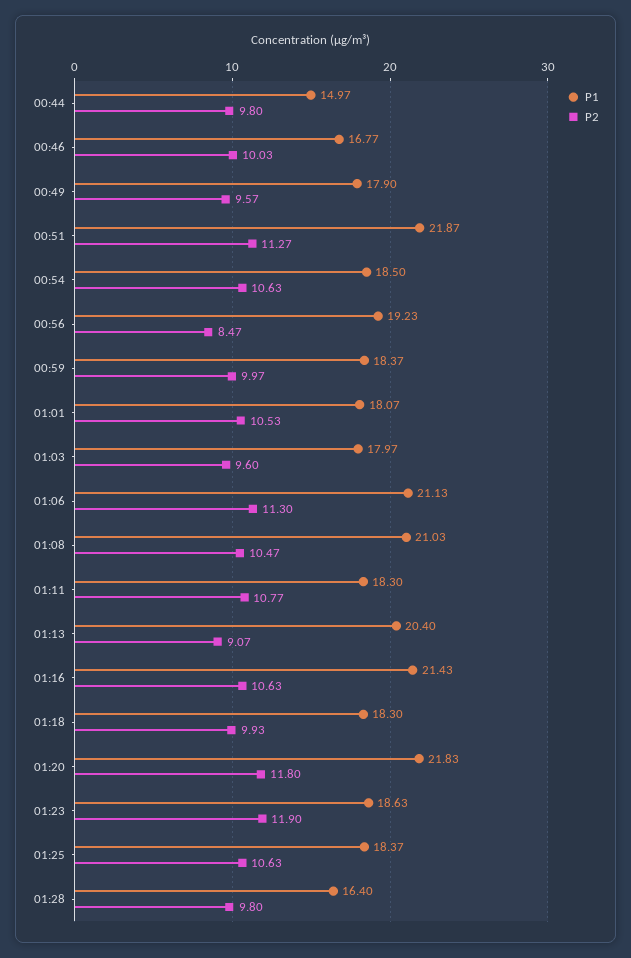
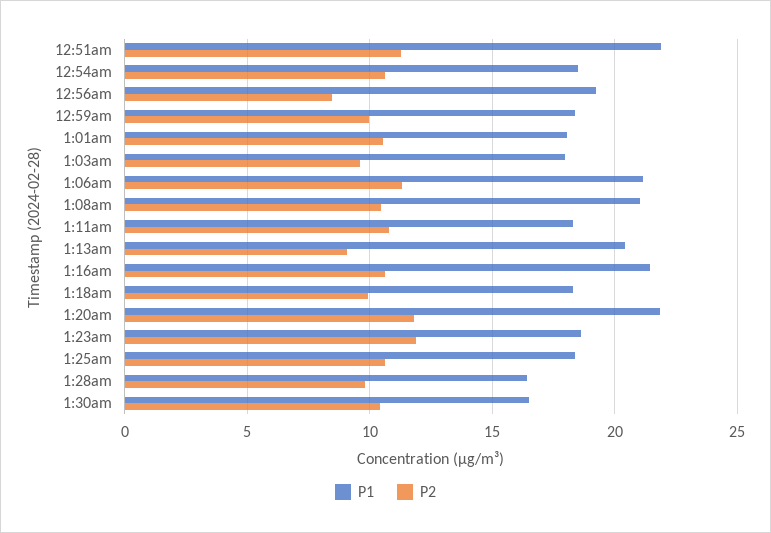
P1, 00:44: 14.97 -> none
P2, 00:44: 9.8 -> none
P1, 00:46: 16.77 -> none
P2, 00:46: 10.03 -> none
P1, 00:49: 17.9 -> none
P2, 00:49: 9.57 -> none
P1, 1:30am: none -> 16.5
P2, 1:30am: none -> 10.5

